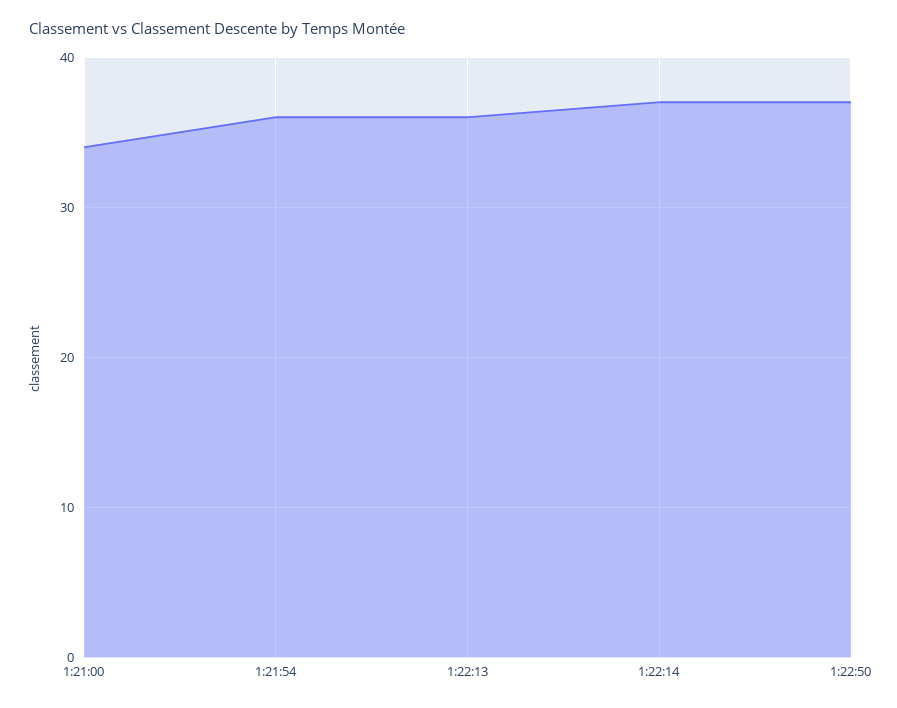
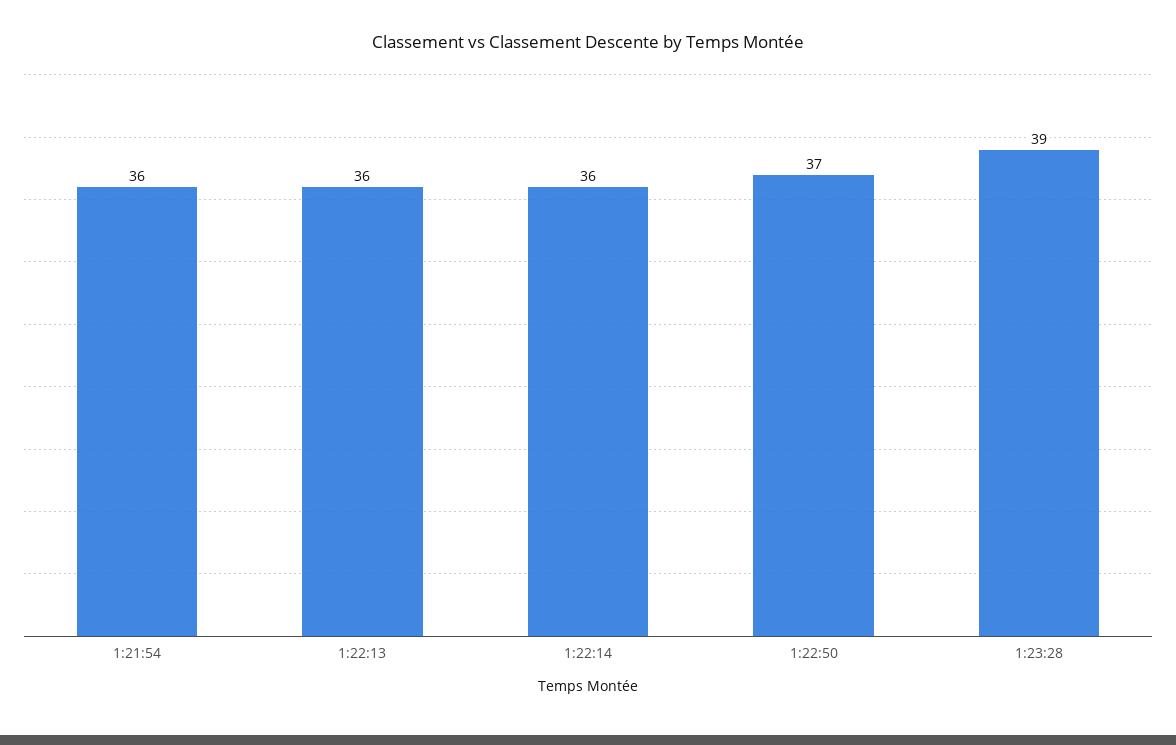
1:21:00: 34 -> none
1:22:14: 37 -> 36
1:23:28: none -> 39

